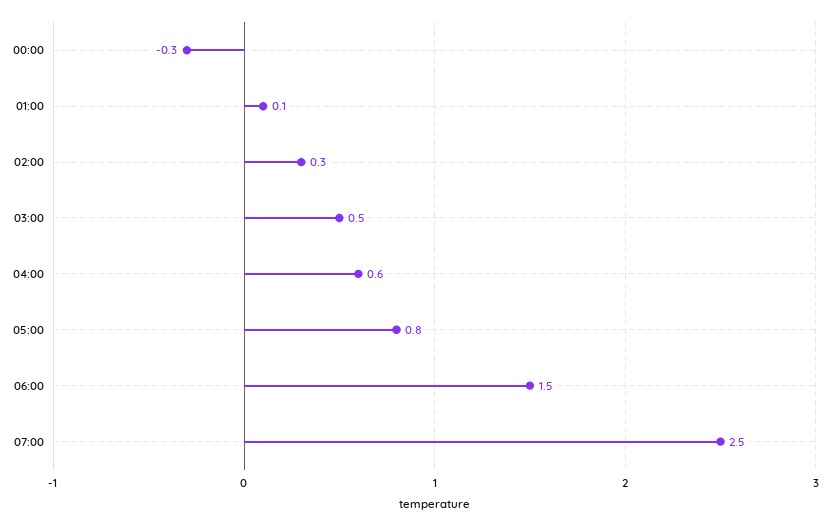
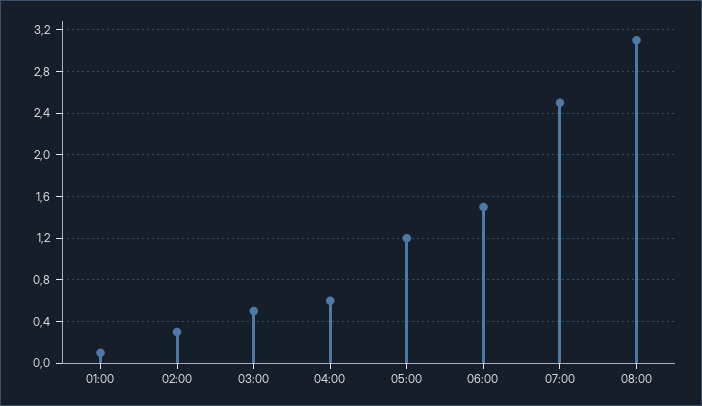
00:00: -0.3 -> none
05:00: 0.8 -> 1.2
08:00: none -> 3.1

